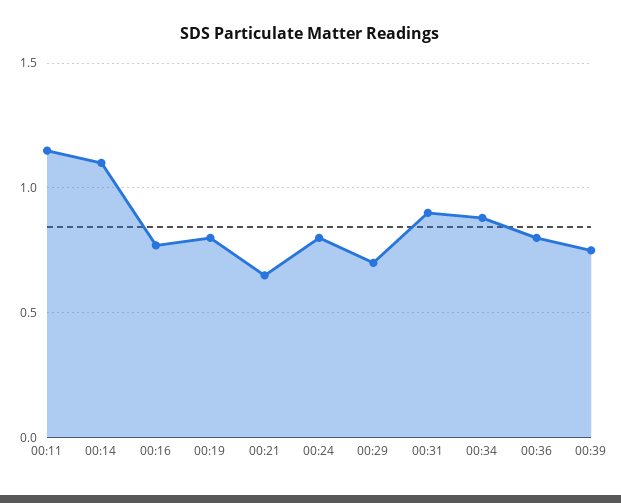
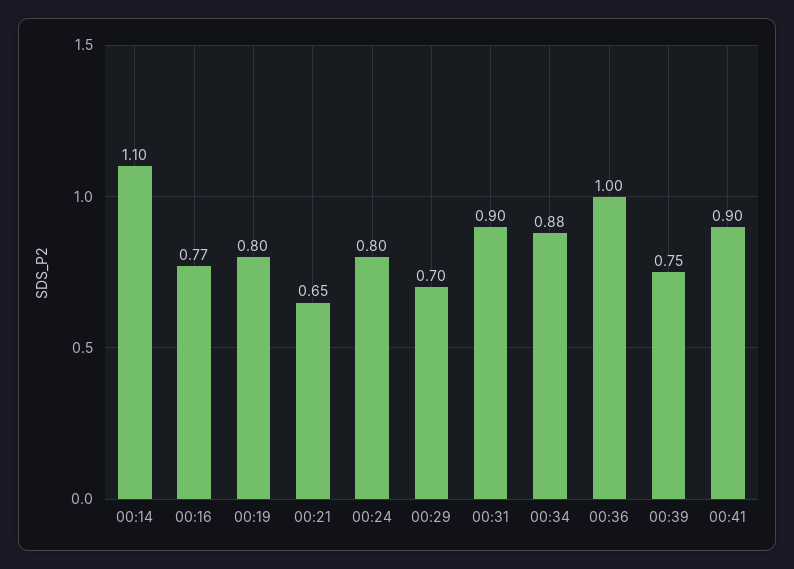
00:11: 1.15 -> none
00:36: 0.8 -> 1
00:41: none -> 0.9

